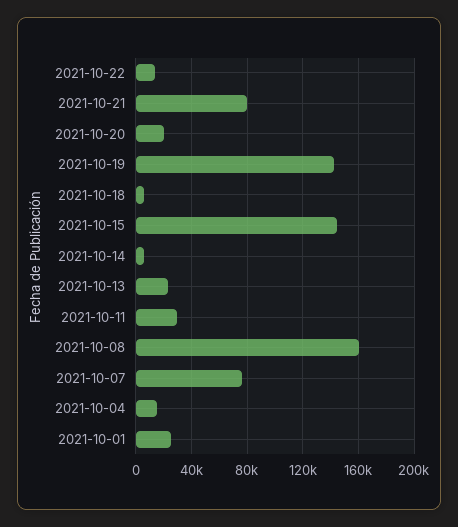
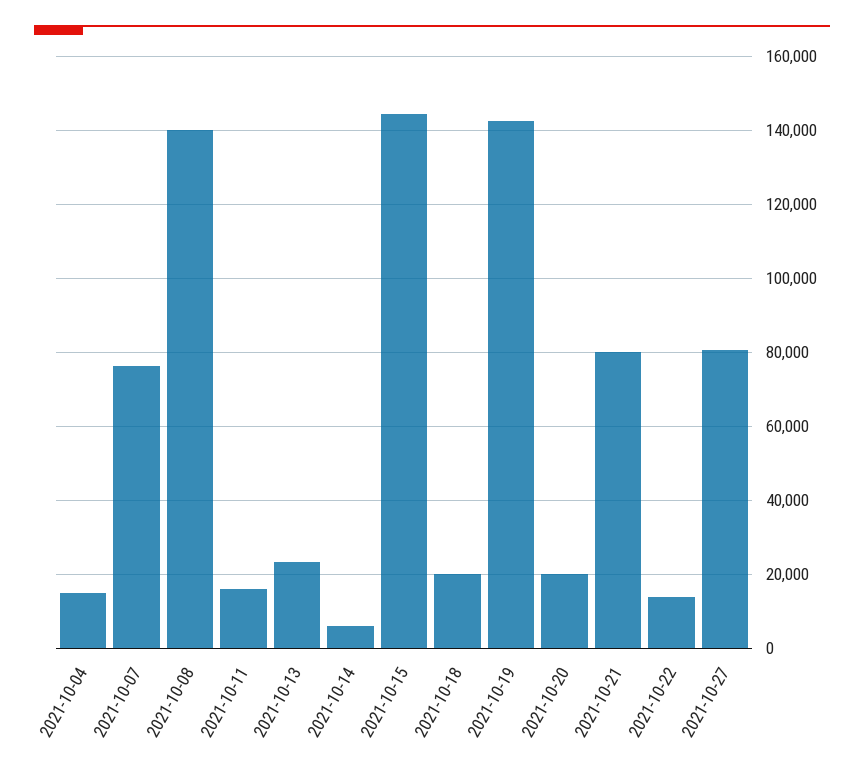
2021-10-18: 5000 -> 20000
2021-10-11: 30000 -> 16000
2021-10-08: 160000 -> 140000
2021-10-01: 25000 -> none
2021-10-27: none -> 80000

